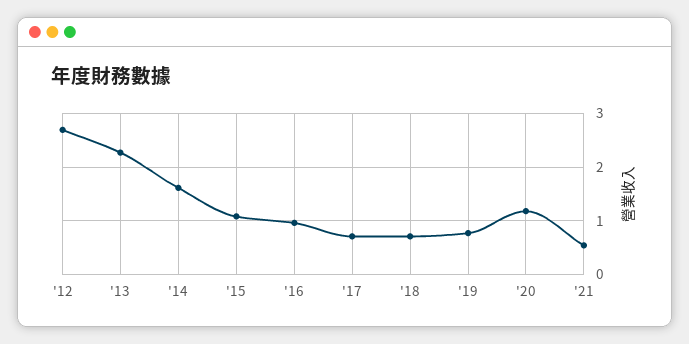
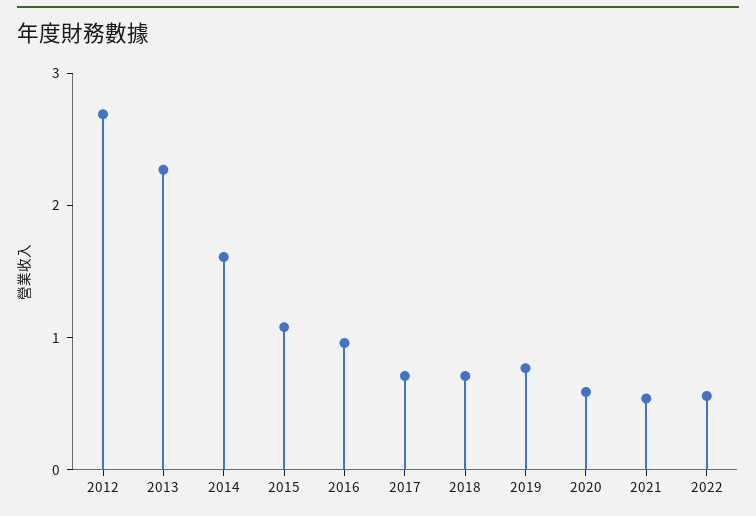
'20: 1.2 -> 0.6
2022: none -> 0.6

